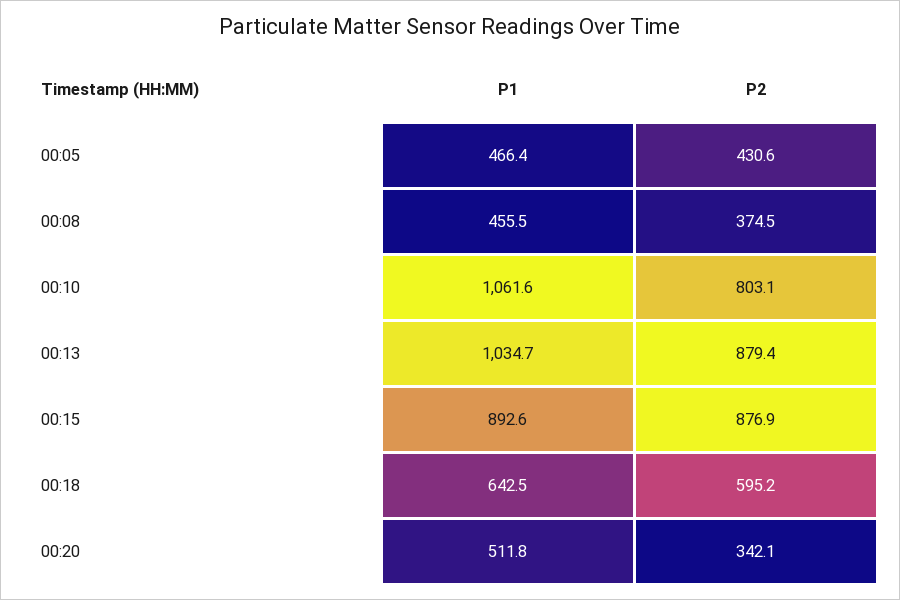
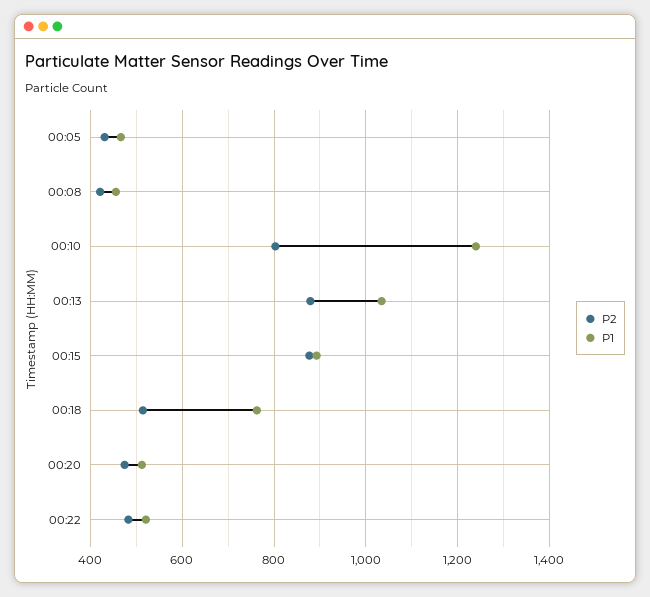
P2, 00:08: 374.5 -> 420
P1, 00:10: 1061.6 -> 1240
P1, 00:18: 642.5 -> 760
P2, 00:18: 595.2 -> 520
P2, 00:20: 342.1 -> 480
P2, 00:22: none -> 480
P1, 00:22: none -> 520

